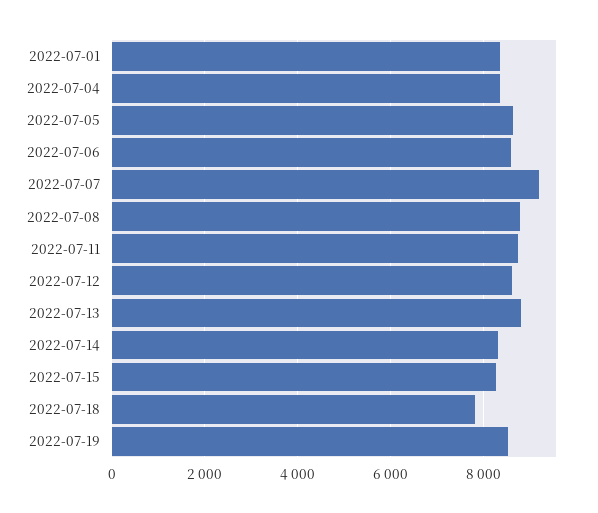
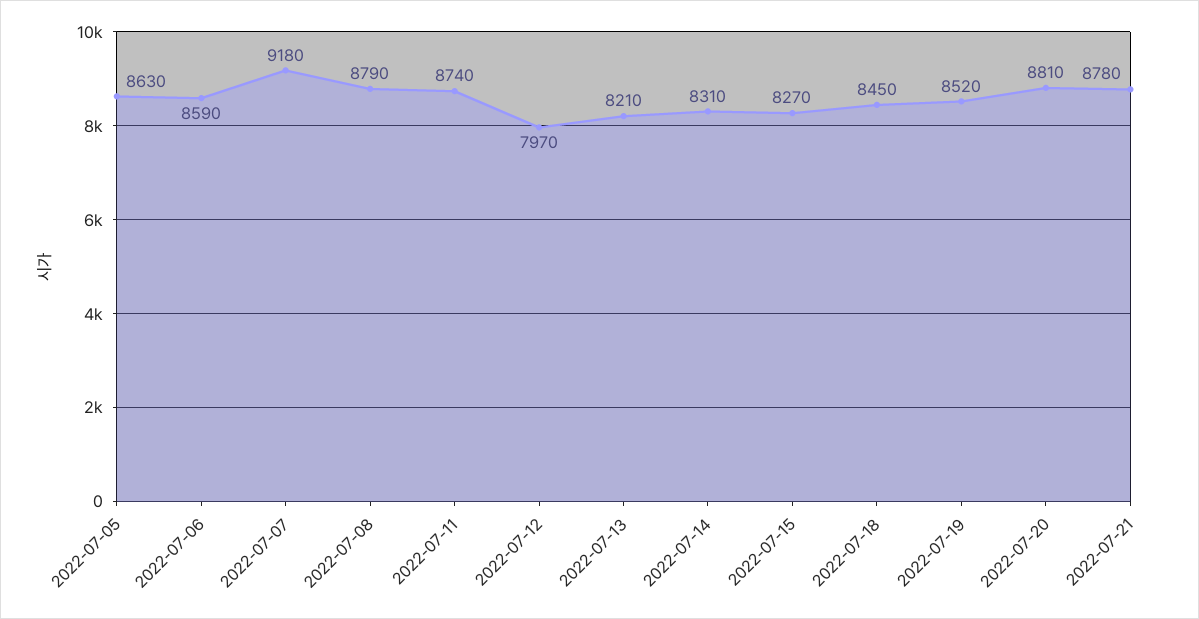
2022-07-01: 8400 -> none
2022-07-04: 8400 -> none
2022-07-12: 8600 -> 7970
2022-07-13: 8800 -> 8210
2022-07-18: 7800 -> 8450
2022-07-20: none -> 8810
2022-07-21: none -> 8780

